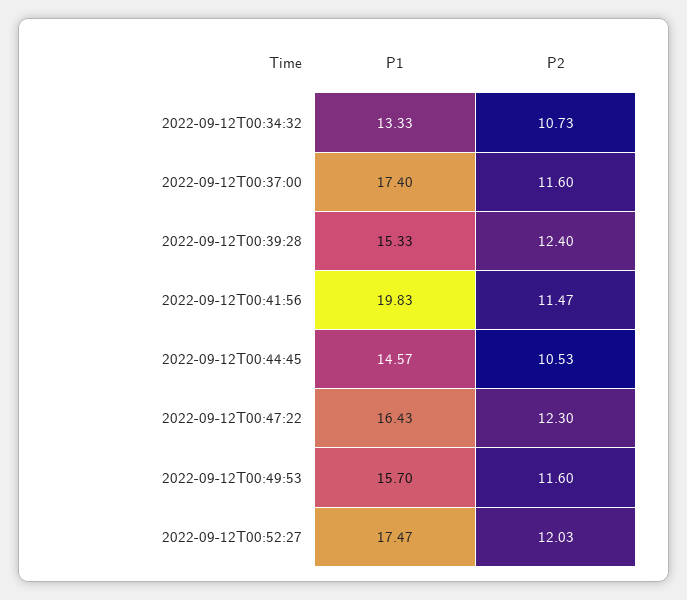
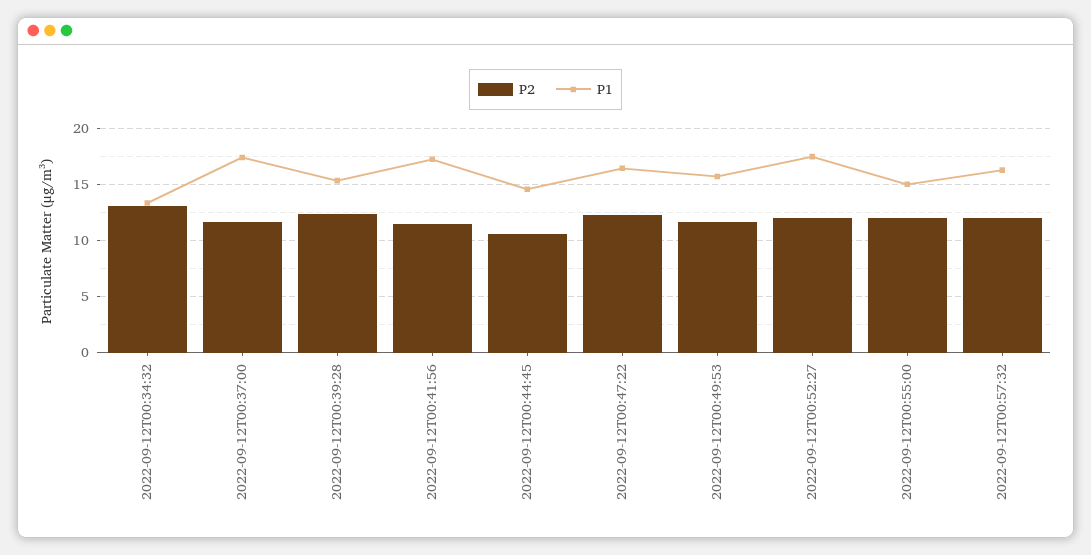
P2, 2022-09-12T00:34:32: 10.73 -> 13
P1, 2022-09-12T00:41:56: 19.83 -> 17
P2, 2022-09-12T00:55:00: none -> 12
P1, 2022-09-12T00:55:00: none -> 15
P2, 2022-09-12T00:57:32: none -> 12
P1, 2022-09-12T00:57:32: none -> 16

